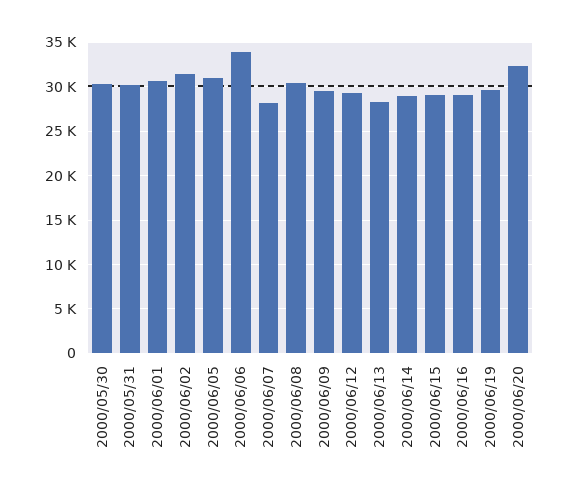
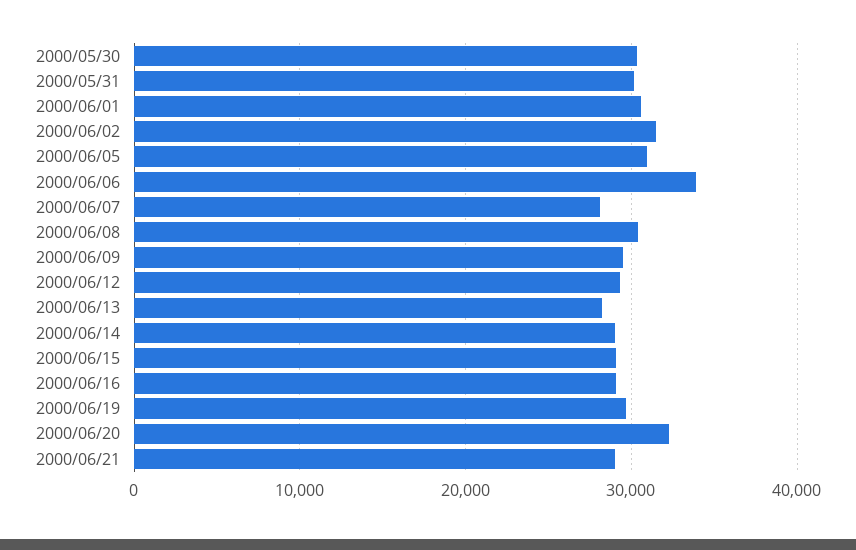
2000/06/21: none -> 29000

